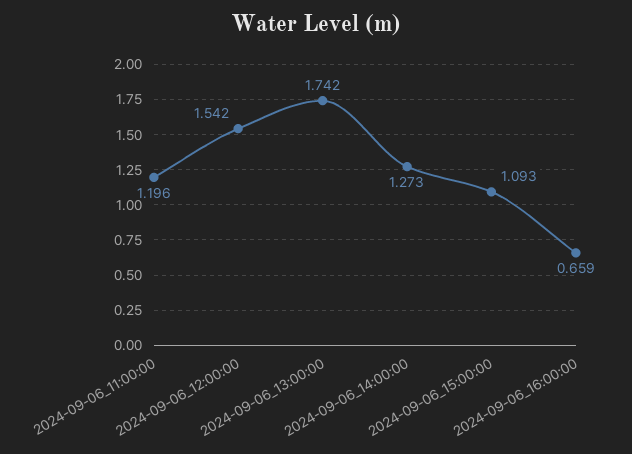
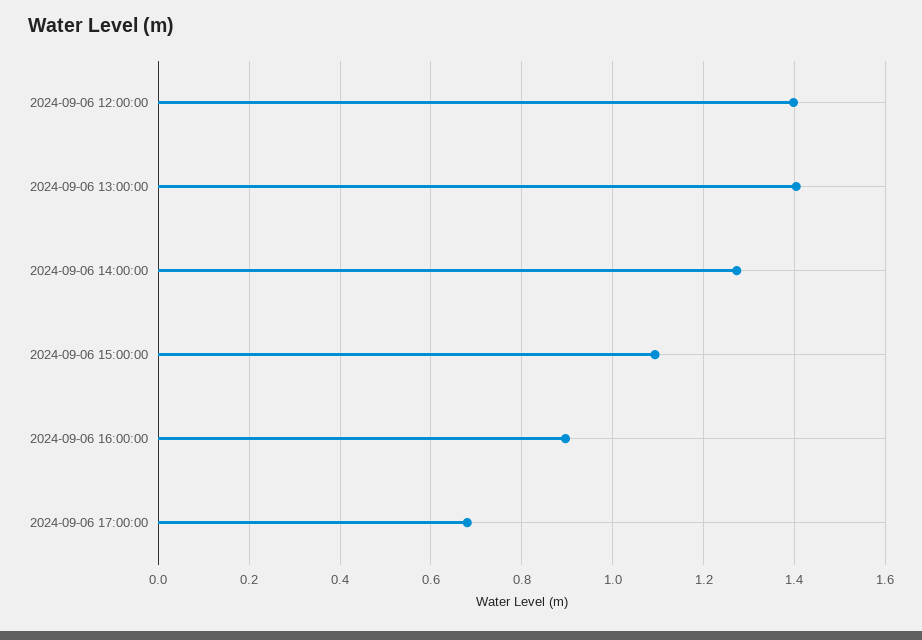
2024-09-06_11:00:00: 1.196 -> none
2024-09-06_12:00:00: 1.542 -> 1.4
2024-09-06_13:00:00: 1.742 -> 1.4
2024-09-06_16:00:00: 0.659 -> 0.9
2024-09-06 17:00:00: none -> 0.68

